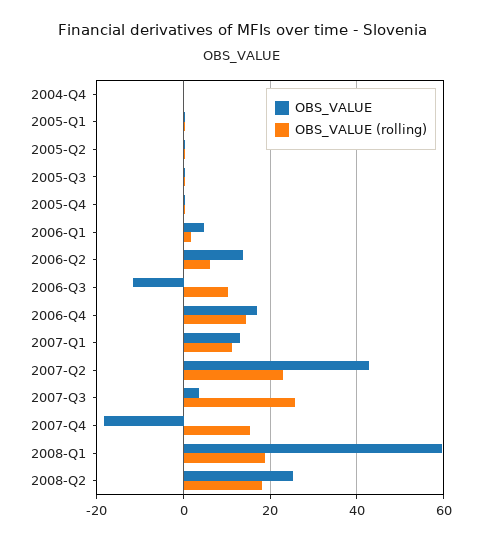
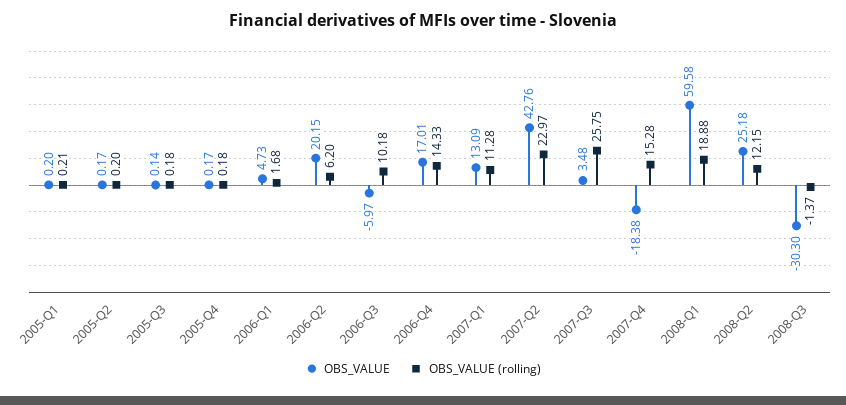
OBS_VALUE, 2004-Q4: 0 -> none
OBS_VALUE (rolling), 2004-Q4: 0 -> none
OBS_VALUE, 2006-Q2: 14 -> 20.15
OBS_VALUE, 2006-Q3: -12 -> -5.97
OBS_VALUE (rolling), 2008-Q2: 18 -> 12.15
OBS_VALUE, 2008-Q3: none -> -30.3
OBS_VALUE (rolling), 2008-Q3: none -> -1.37

